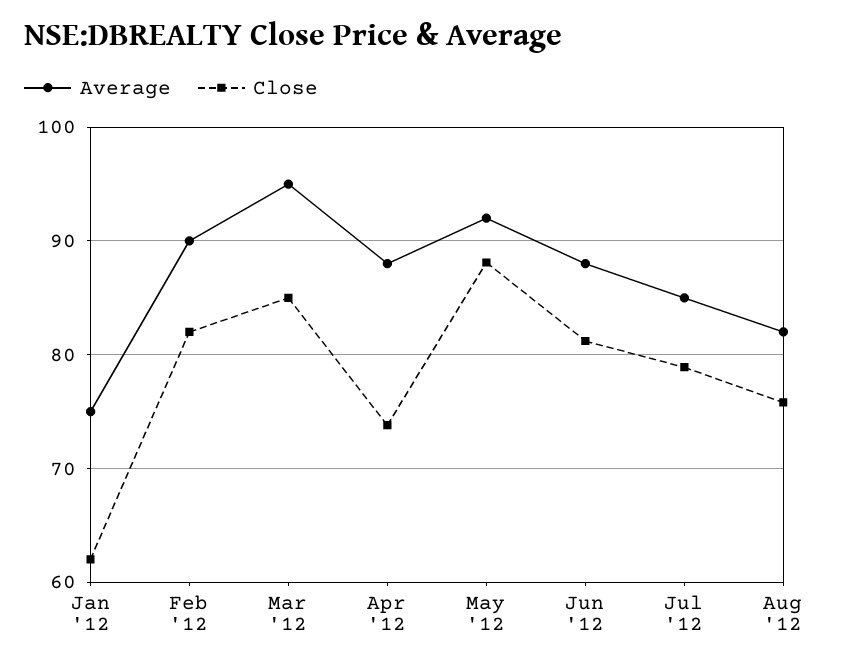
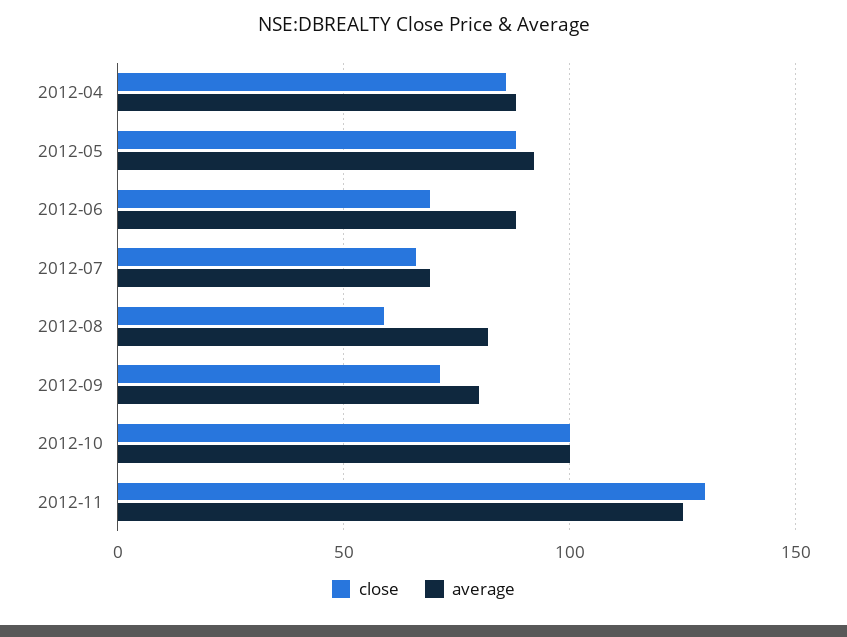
Average, Jan '12: 75 -> none
Close, Jan '12: 62 -> none
Average, Feb '12: 90 -> none
Close, Feb '12: 82 -> none
Average, Mar '12: 95 -> none
Close, Mar '12: 85 -> none
Close, Apr '12: 74 -> 85
Close, Jun '12: 81 -> 70
Average, Jul '12: 85 -> 70
Close, Jul '12: 79 -> 65
Close, Aug '12: 76 -> 60
Close, 2012-09: none -> 70
Average, 2012-09: none -> 80
Close, 2012-10: none -> 100
Average, 2012-10: none -> 100
Close, 2012-11: none -> 130
Average, 2012-11: none -> 125

